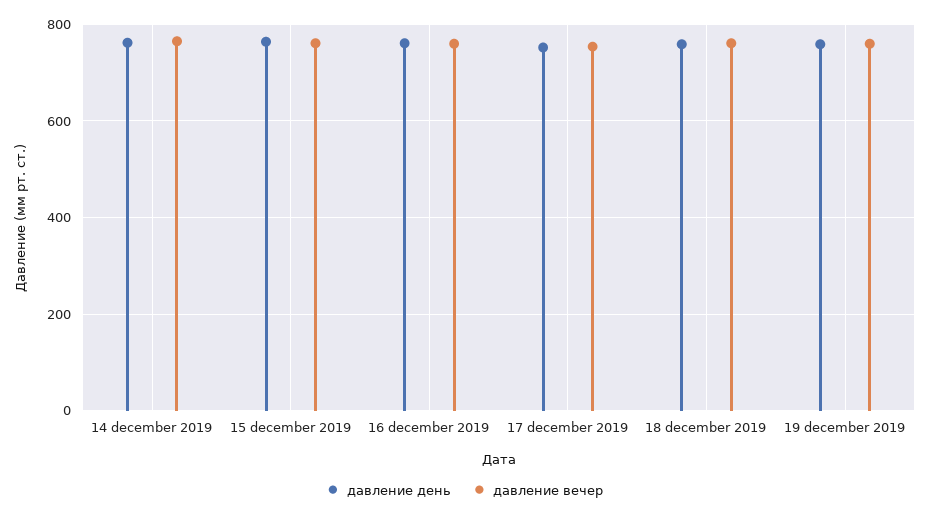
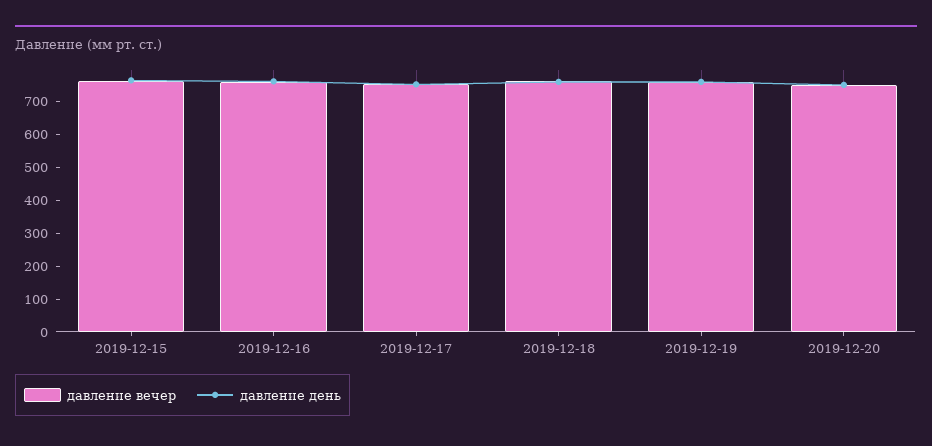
давление день, 14 december 2019: 760 -> none
давление вечер, 14 december 2019: 760 -> none
давление вечер, 2019-12-20: none -> 750
давление день, 2019-12-20: none -> 750

